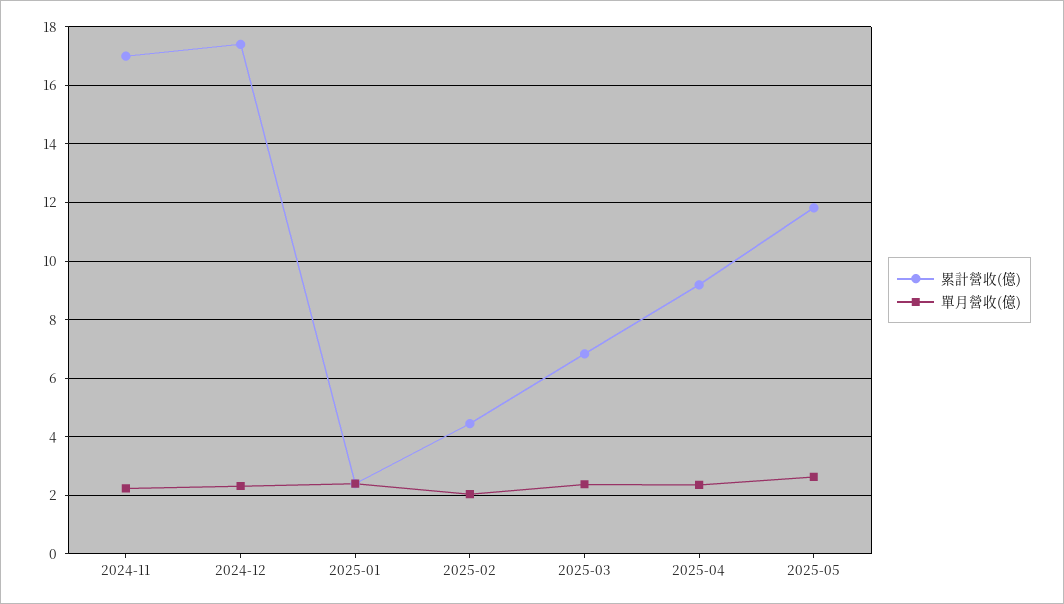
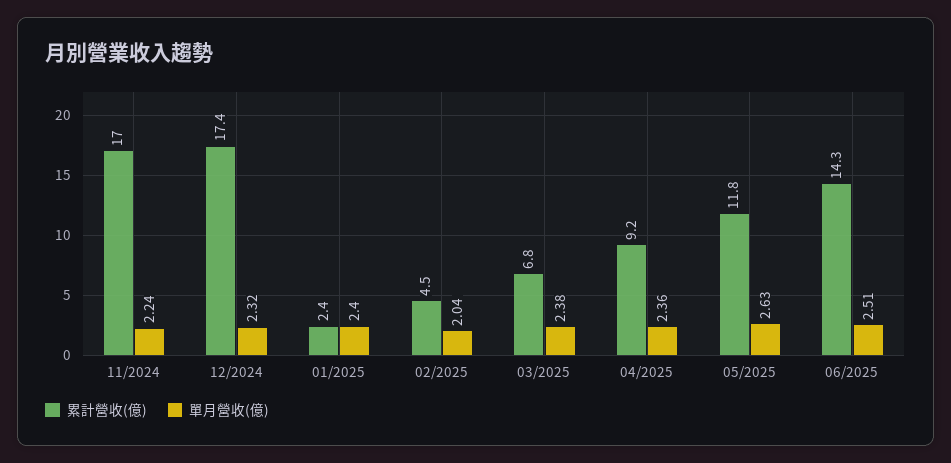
累計營收(億), 06/2025: none -> 14.3
單月營收(億), 06/2025: none -> 2.51

